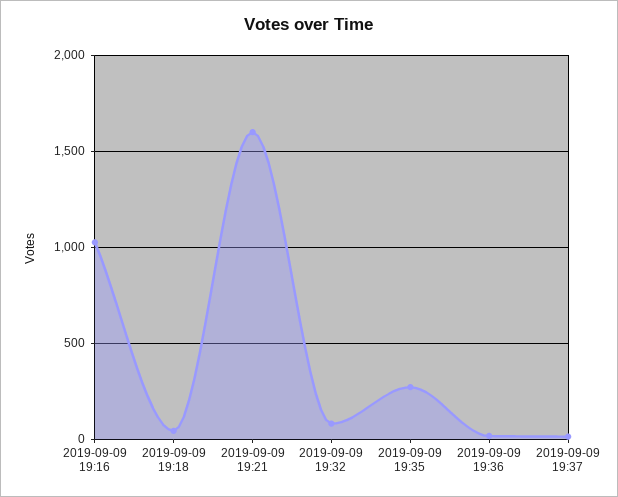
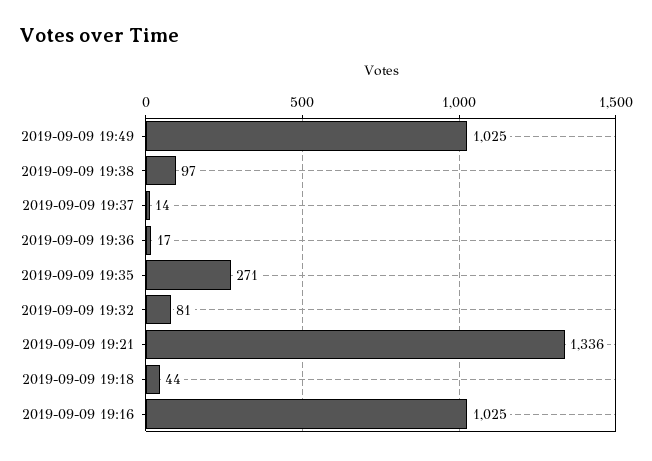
2019-09-09 19:21: 1600 -> 1336
2019-09-09 19:49: none -> 1025
2019-09-09 19:38: none -> 97

